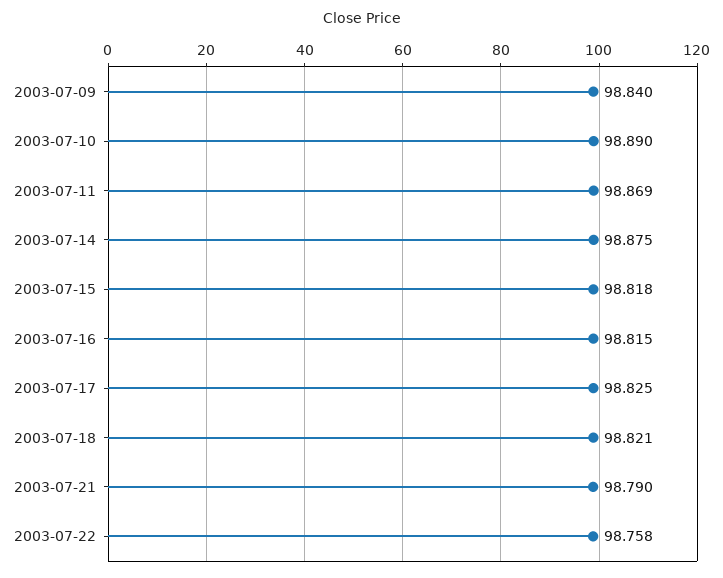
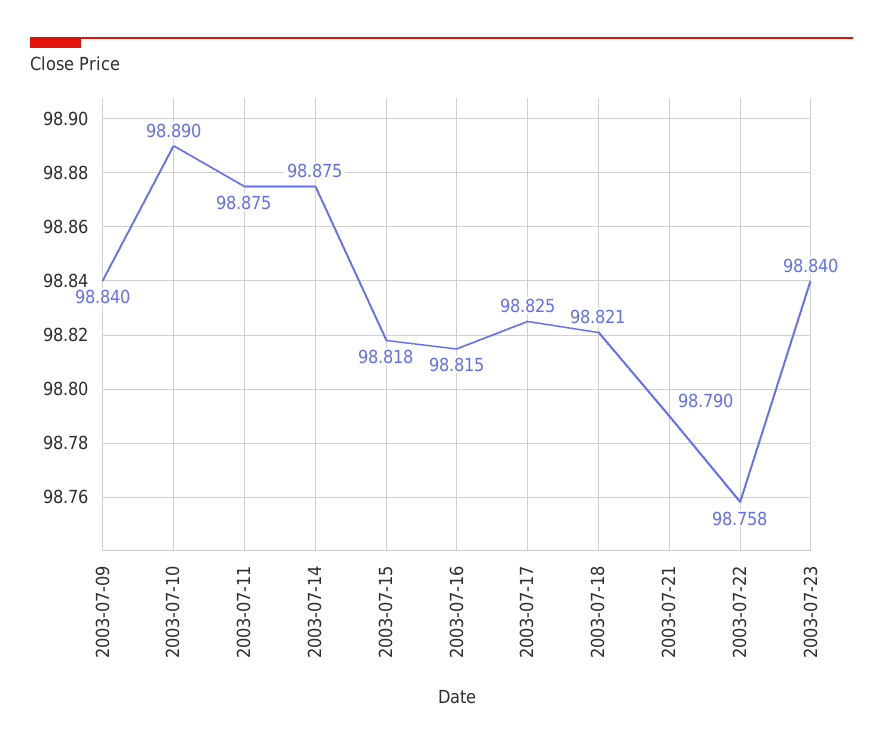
2003-07-11: 98.869 -> 98.875
2003-07-23: none -> 98.84

